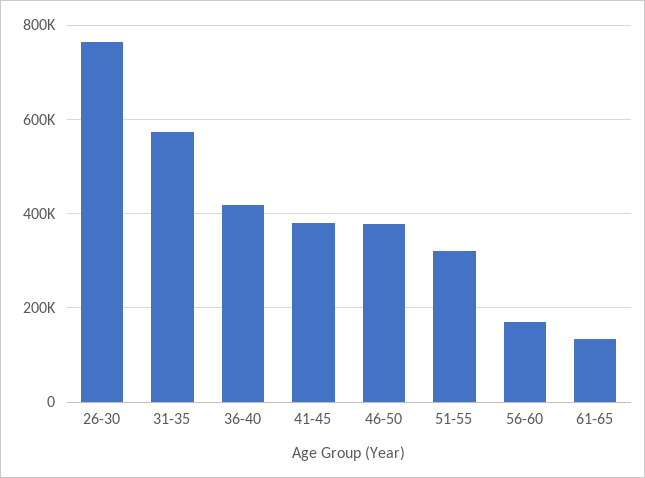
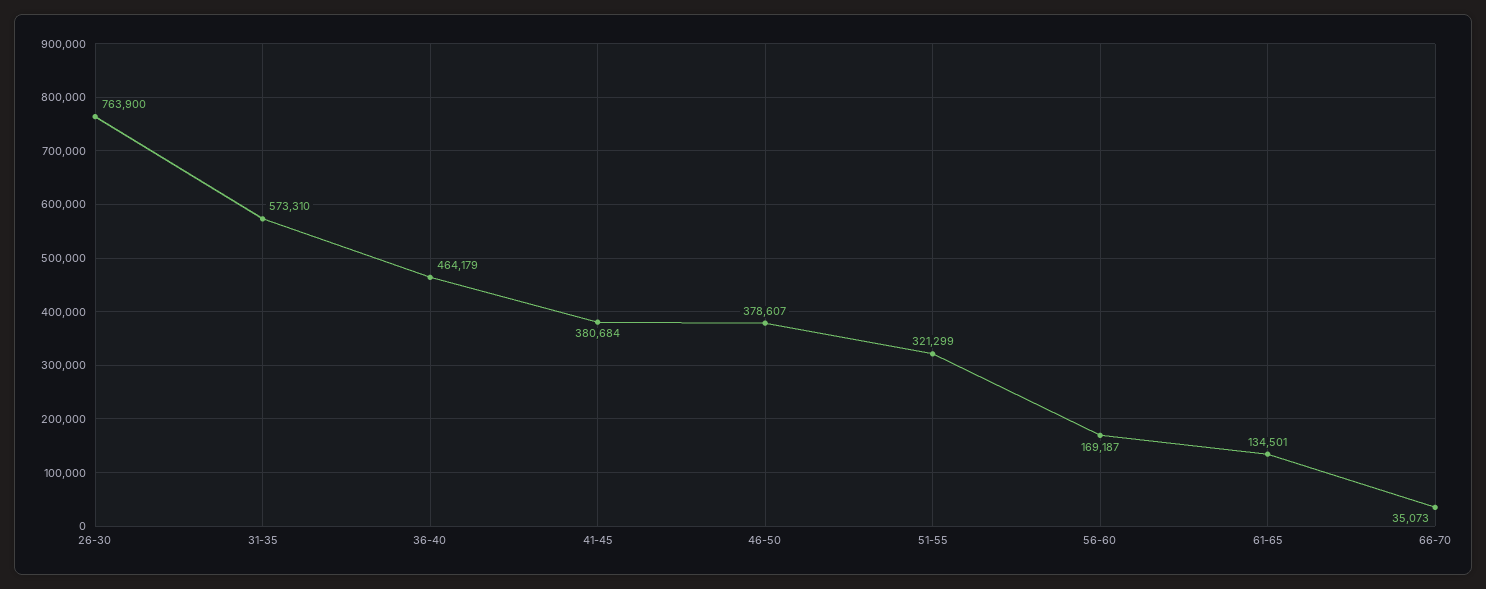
36-40: 420000 -> 464179
66-70: none -> 35073

